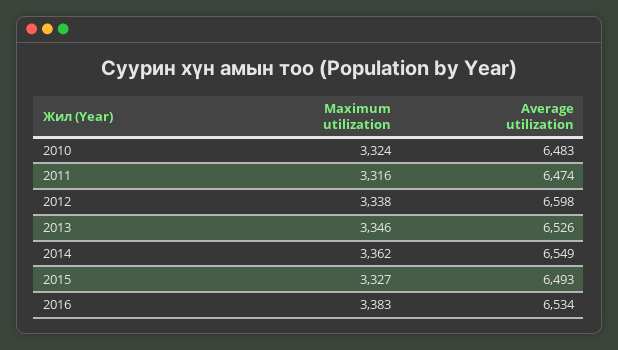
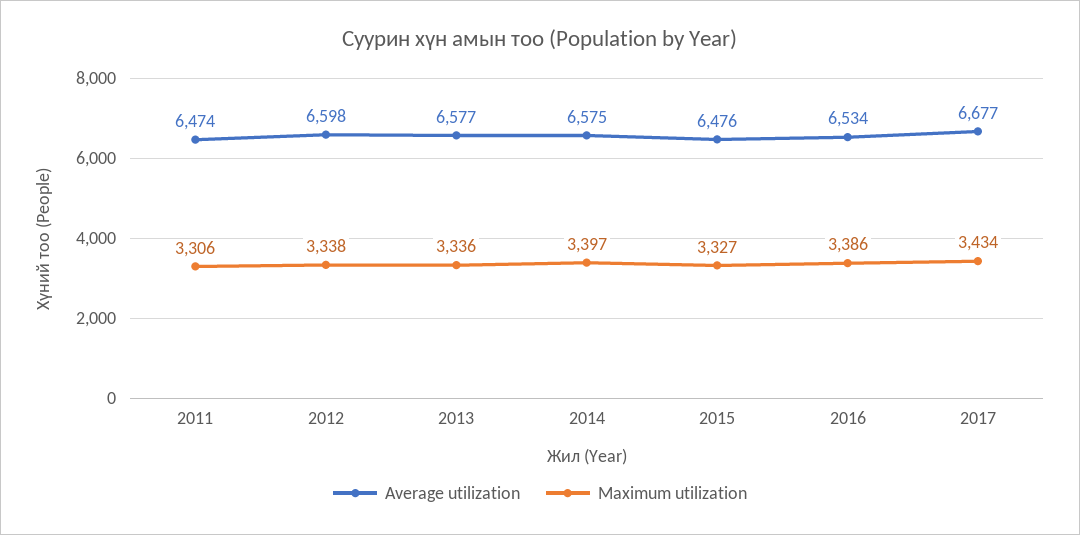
Maximum utilization, 2010: 3324 -> none
Average utilization, 2010: 6483 -> none
Maximum utilization, 2011: 3316 -> 3306
Maximum utilization, 2013: 3346 -> 3336
Average utilization, 2013: 6526 -> 6577
Maximum utilization, 2014: 3362 -> 3397
Average utilization, 2014: 6549 -> 6575
Average utilization, 2015: 6493 -> 6476
Maximum utilization, 2016: 3383 -> 3386
Average utilization, 2017: none -> 6677
Maximum utilization, 2017: none -> 3434

